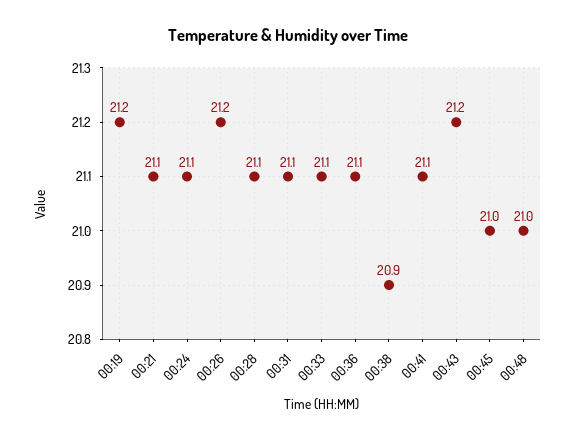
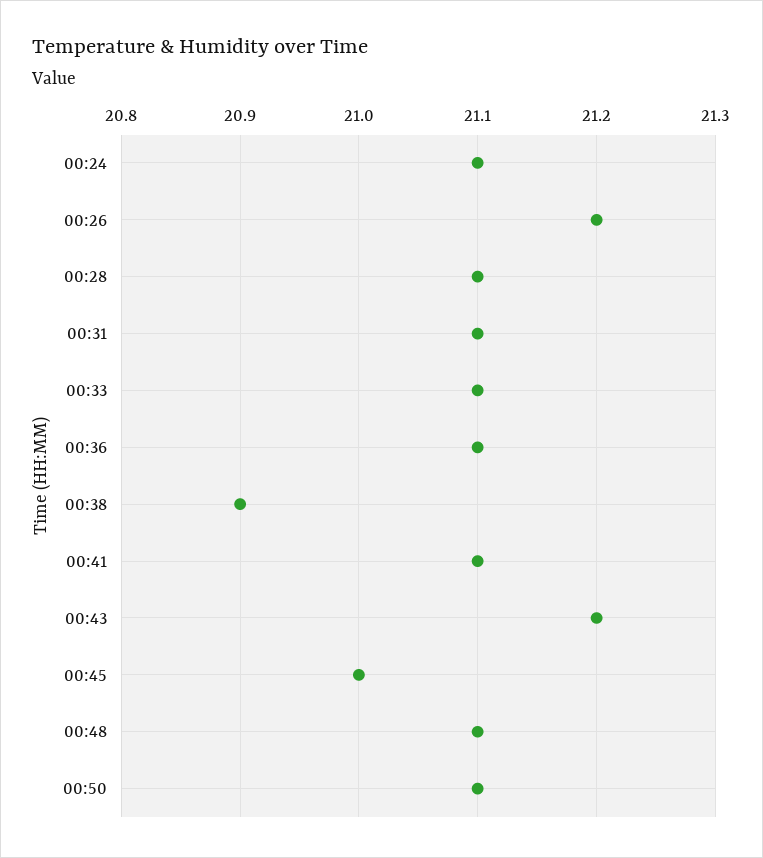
00:19: 21.2 -> none
00:21: 21.1 -> none
00:48: 21 -> 21.1
00:50: none -> 21.1

